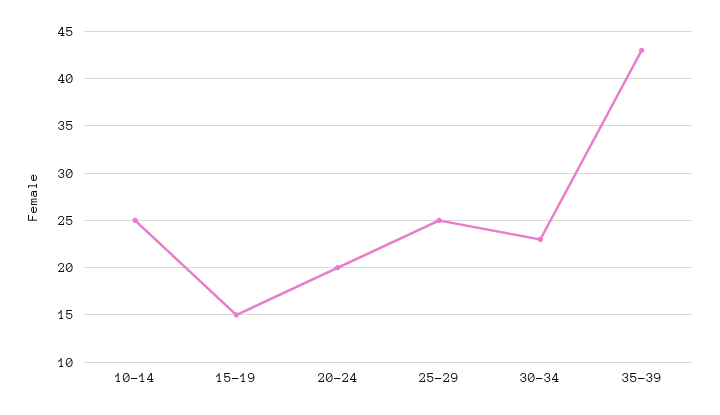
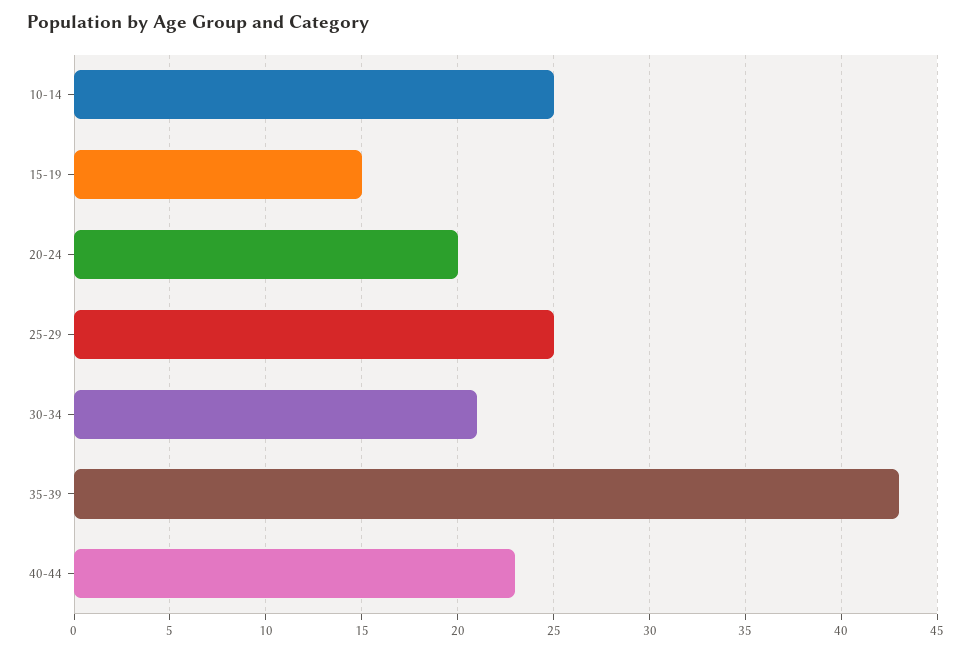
30-34: 23 -> 21
40-44: none -> 23

